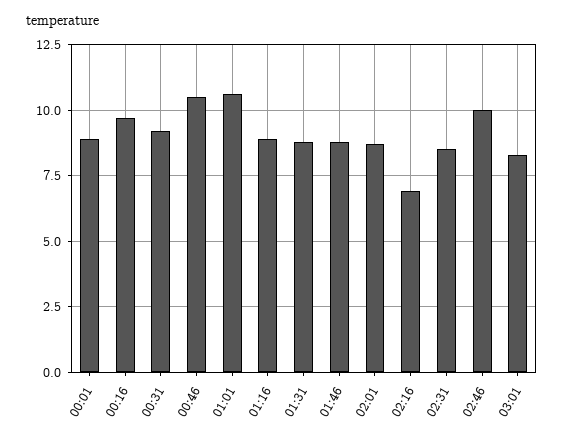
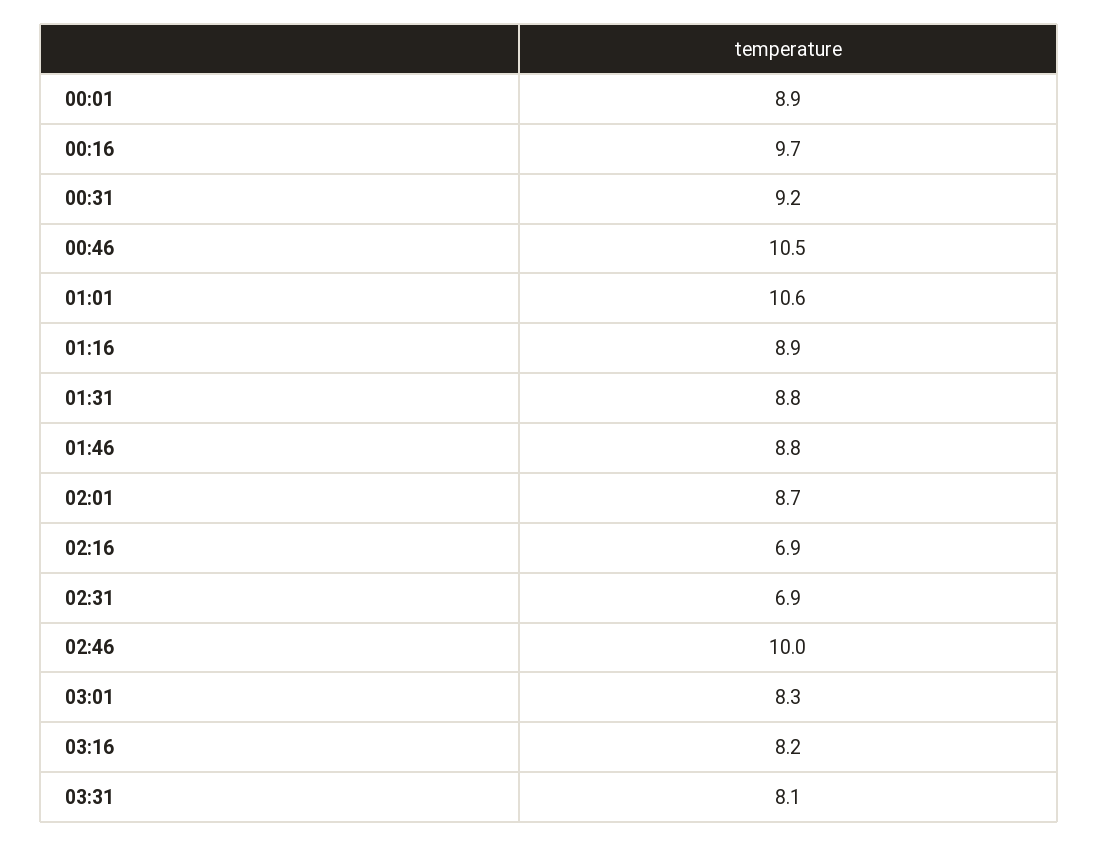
02:31: 8.5 -> 6.9
03:16: none -> 8.2
03:31: none -> 8.1

